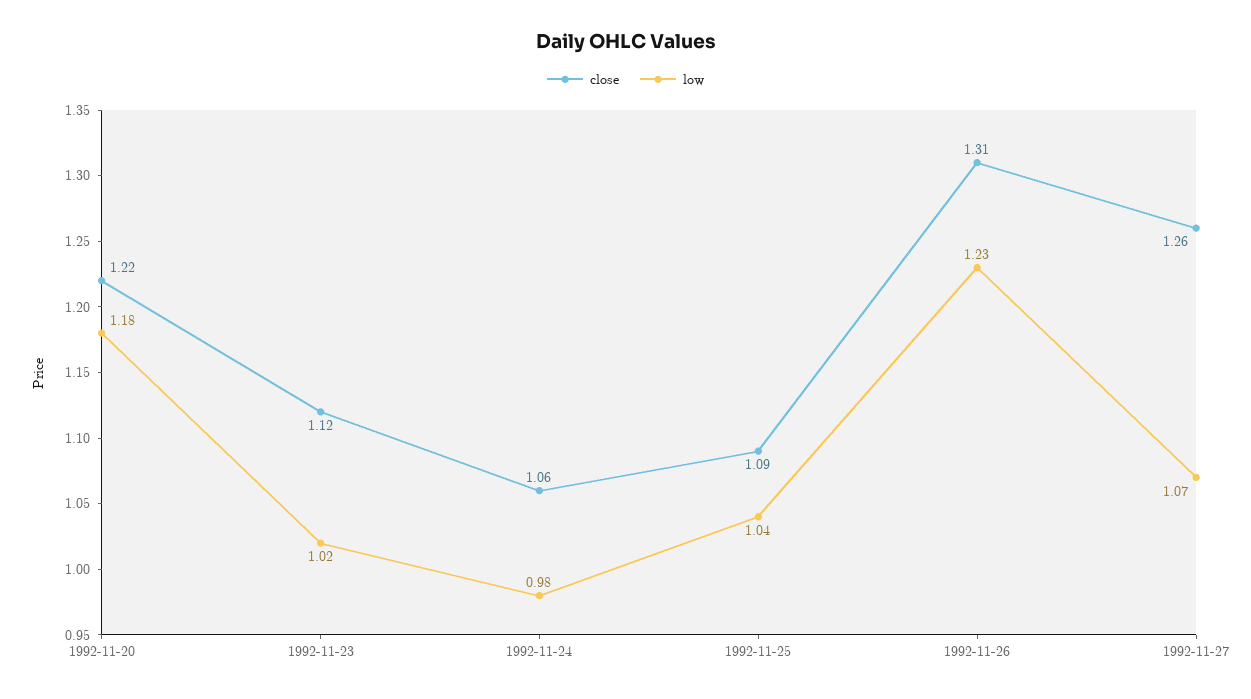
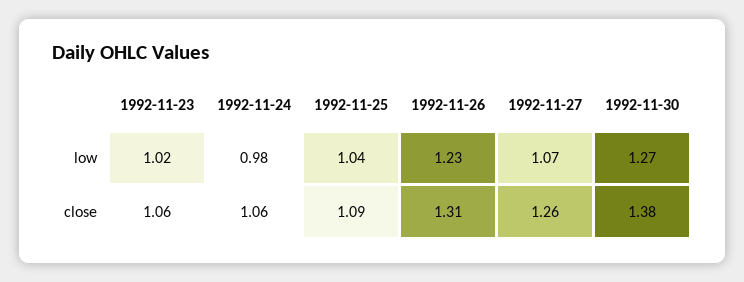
close, 1992-11-20: 1.22 -> none
low, 1992-11-20: 1.18 -> none
close, 1992-11-23: 1.12 -> 1.06
low, 1992-11-30: none -> 1.27
close, 1992-11-30: none -> 1.38

